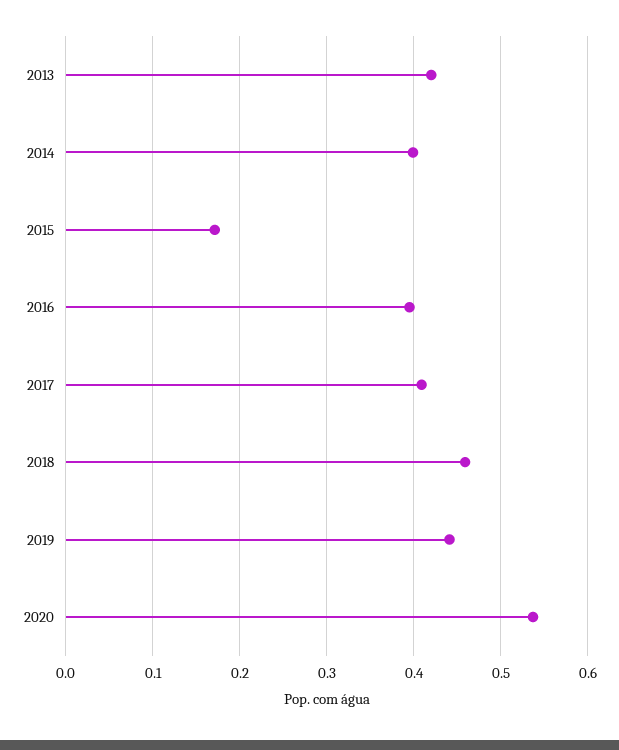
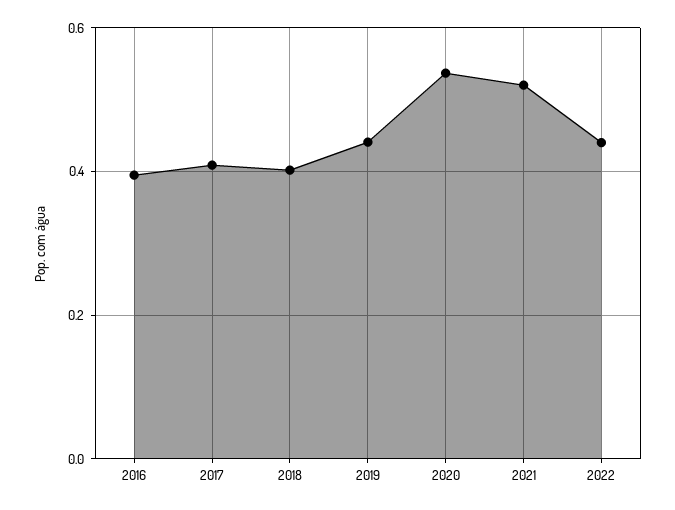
2013: 0.42 -> none
2014: 0.4 -> none
2015: 0.17 -> none
2018: 0.46 -> 0.4
2021: none -> 0.52
2022: none -> 0.44

